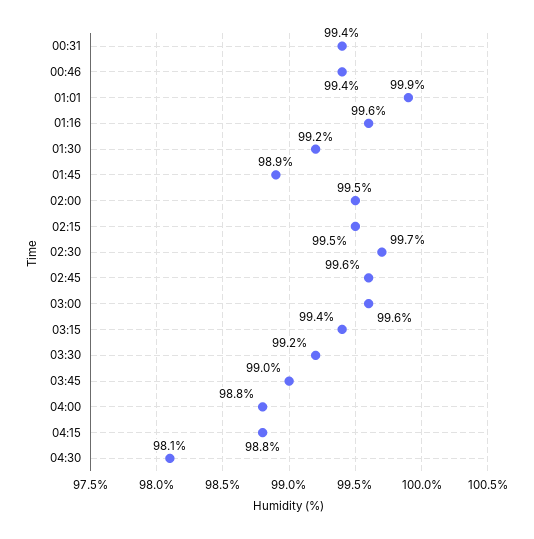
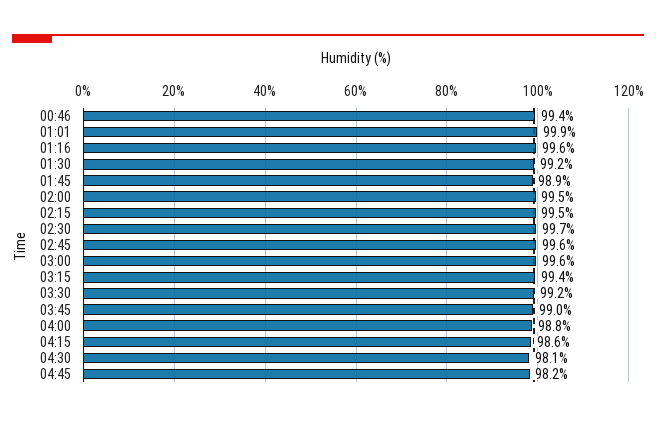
00:31: 99.4 -> none
04:15: 98.8 -> 98.6
04:45: none -> 98.2

